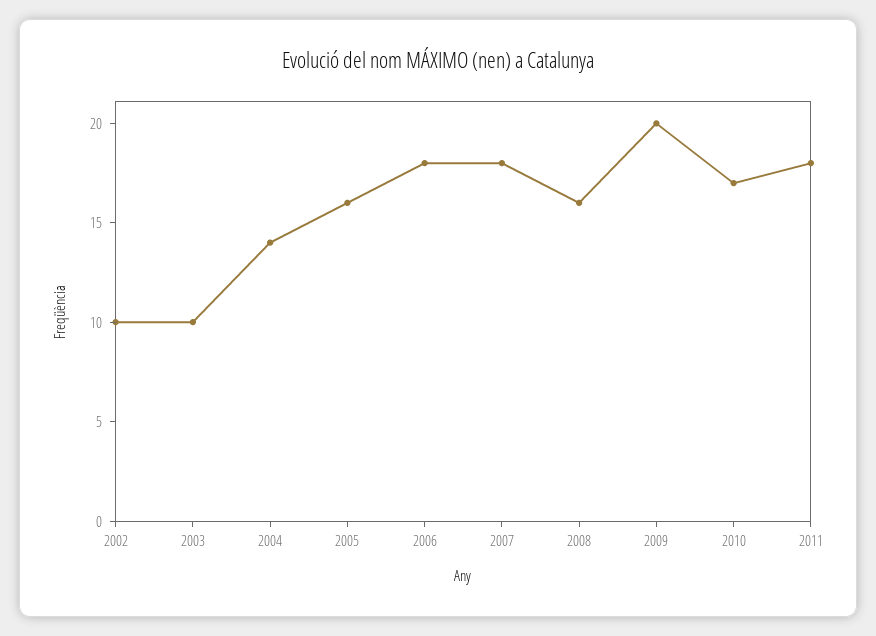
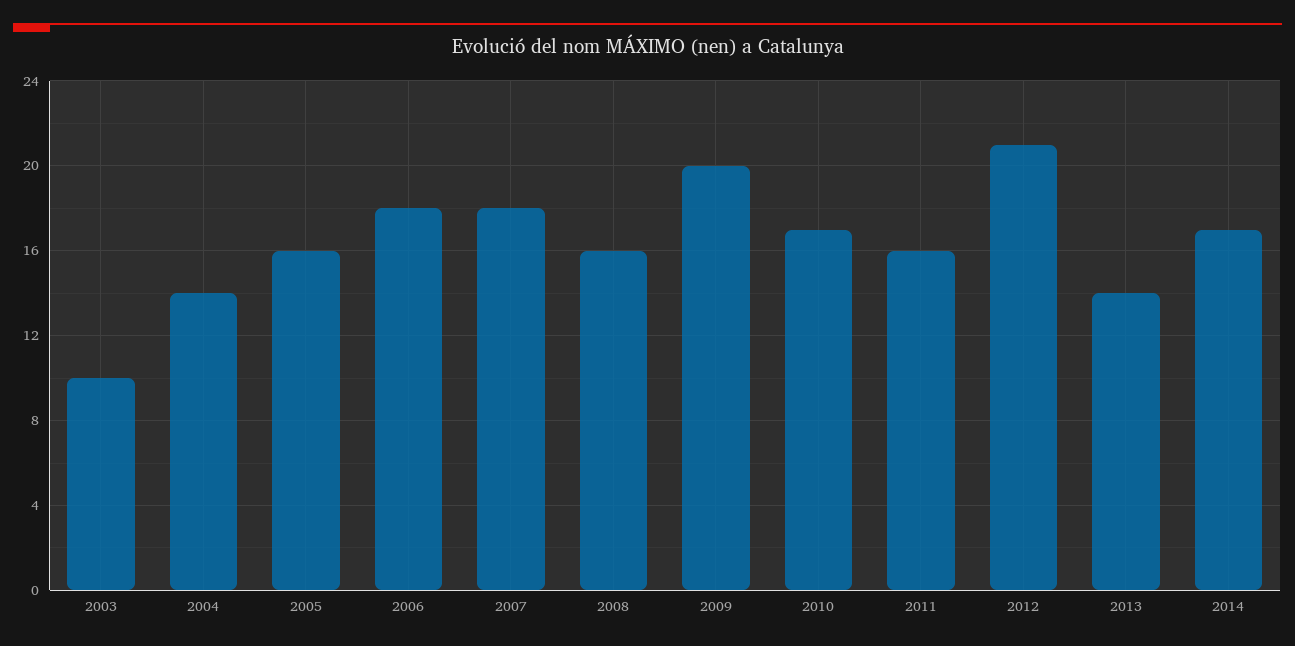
2002: 10 -> none
2011: 18 -> 16
2012: none -> 21
2013: none -> 14
2014: none -> 17

